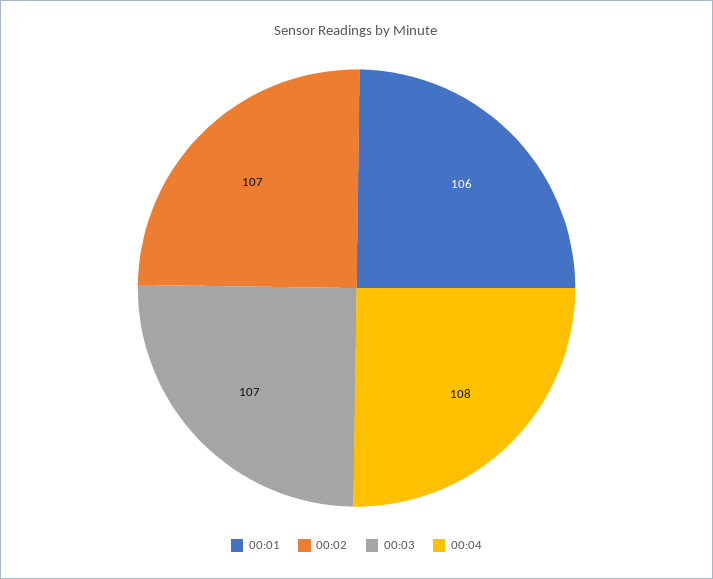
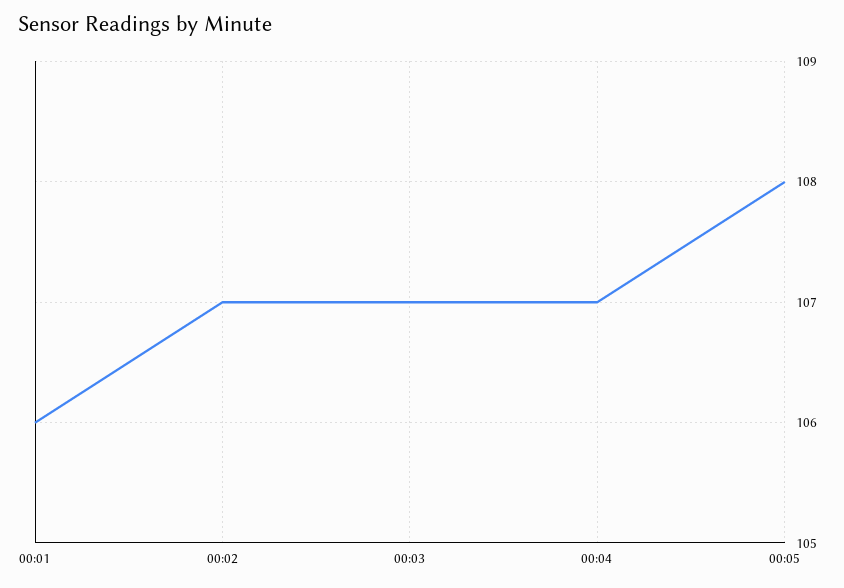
00:04: 108 -> 107
00:05: none -> 108

